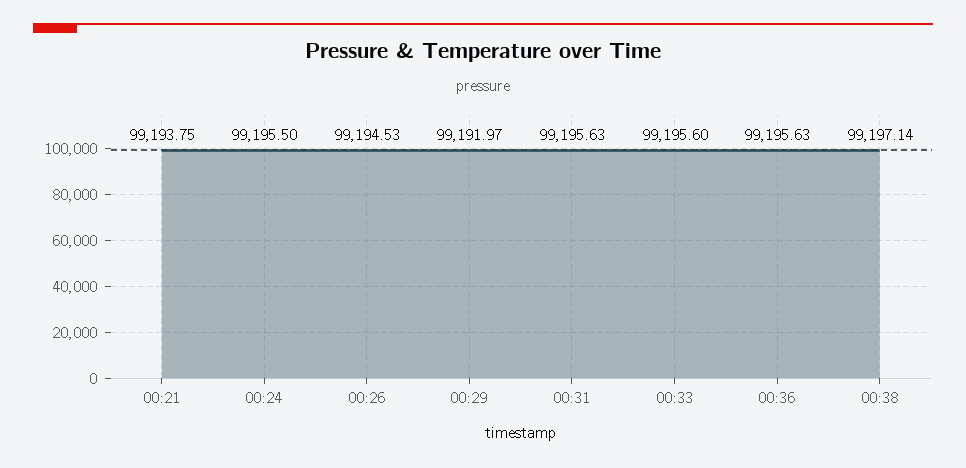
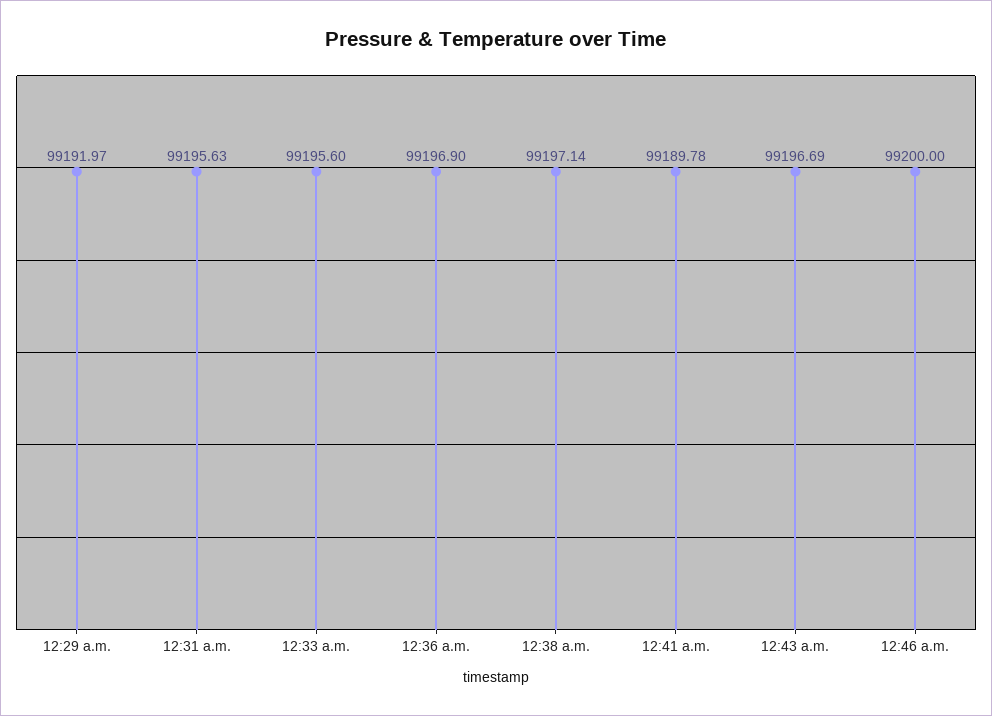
00:21: 99193.75 -> none
00:24: 99195.5 -> none
00:26: 99194.53 -> none
00:36: 99195.63 -> 99196.9
12:41 a.m.: none -> 99189.78
12:43 a.m.: none -> 99196.69
12:46 a.m.: none -> 99200

